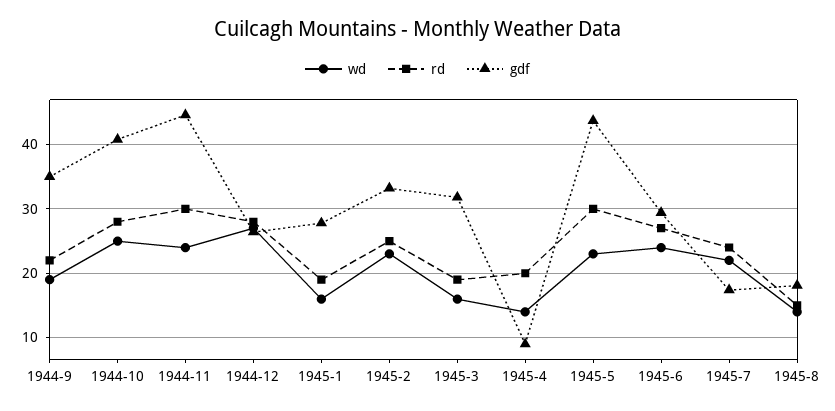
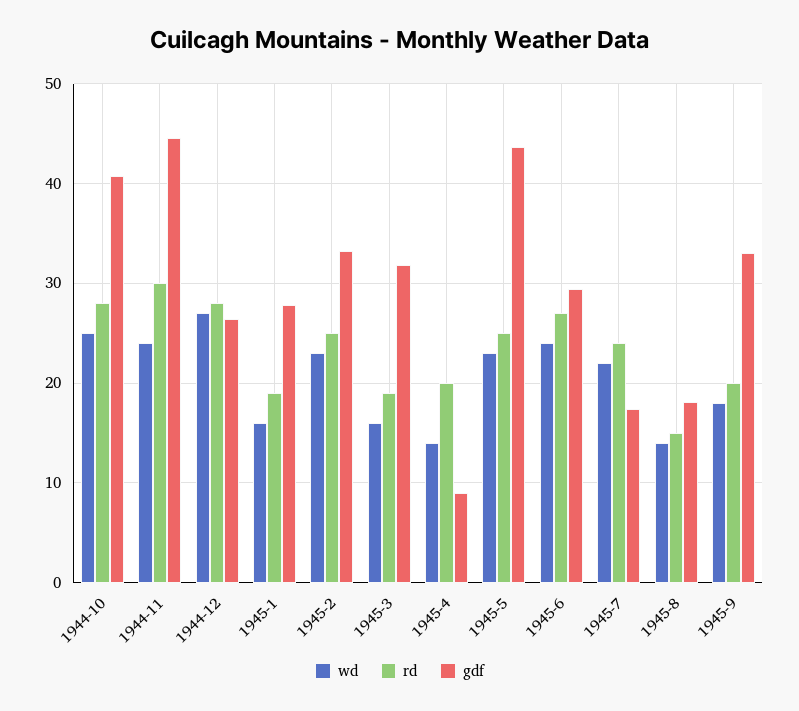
wd, 1944-9: 19 -> none
rd, 1944-9: 22 -> none
gdf, 1944-9: 35 -> none
rd, 1945-5: 30 -> 25
wd, 1945-9: none -> 18
rd, 1945-9: none -> 20
gdf, 1945-9: none -> 33

